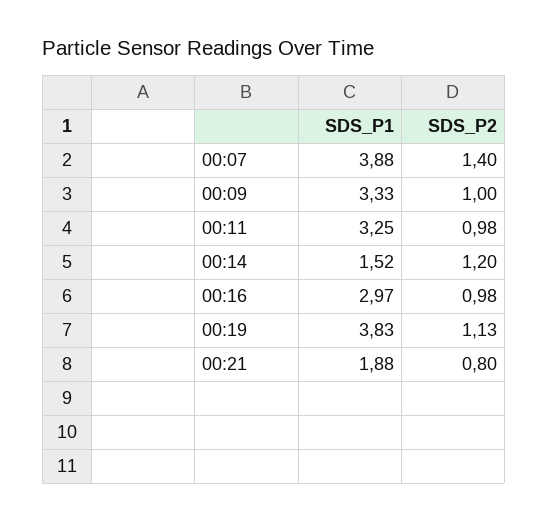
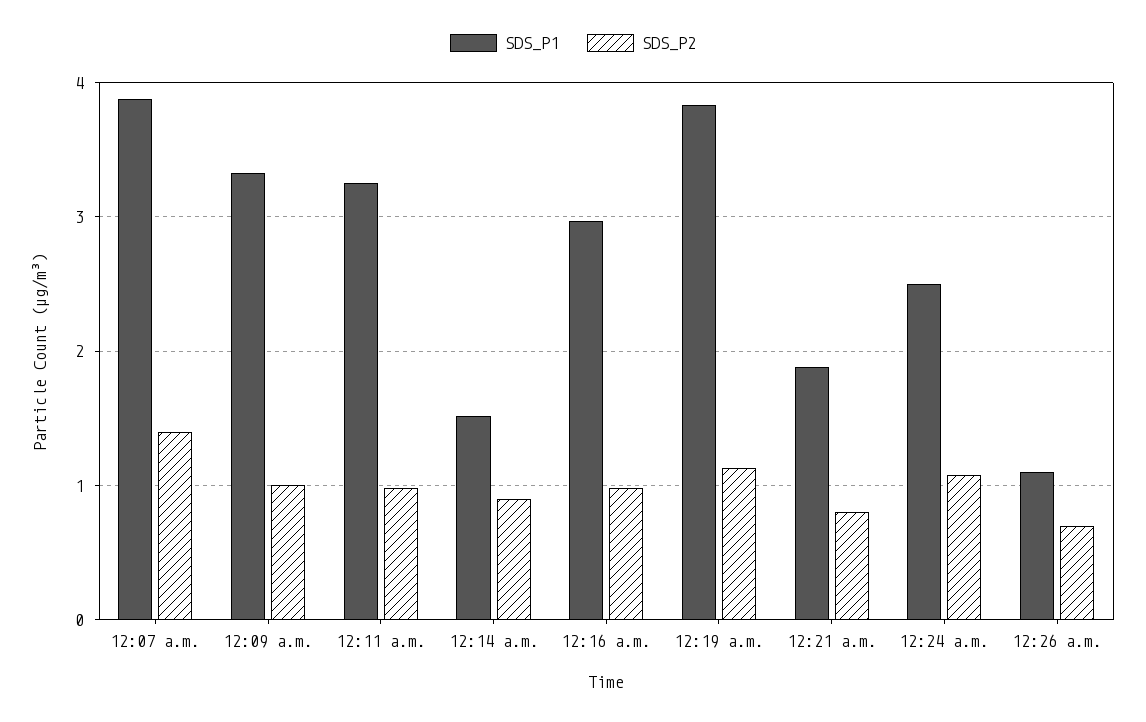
SDS_P2, 00:14: 1.2 -> 0.9
SDS_P1, 12:24 a.m.: none -> 2.5
SDS_P2, 12:24 a.m.: none -> 1.1
SDS_P1, 12:26 a.m.: none -> 1.1
SDS_P2, 12:26 a.m.: none -> 0.7

